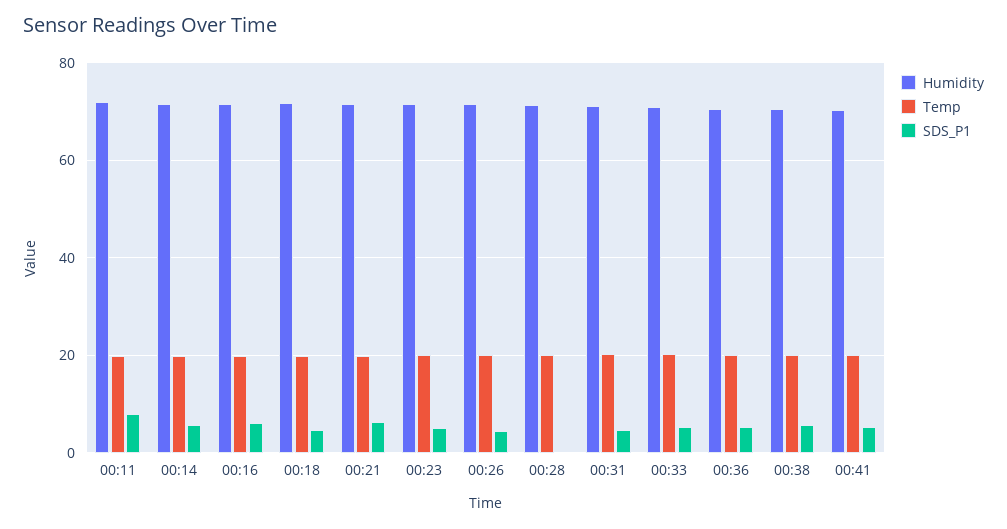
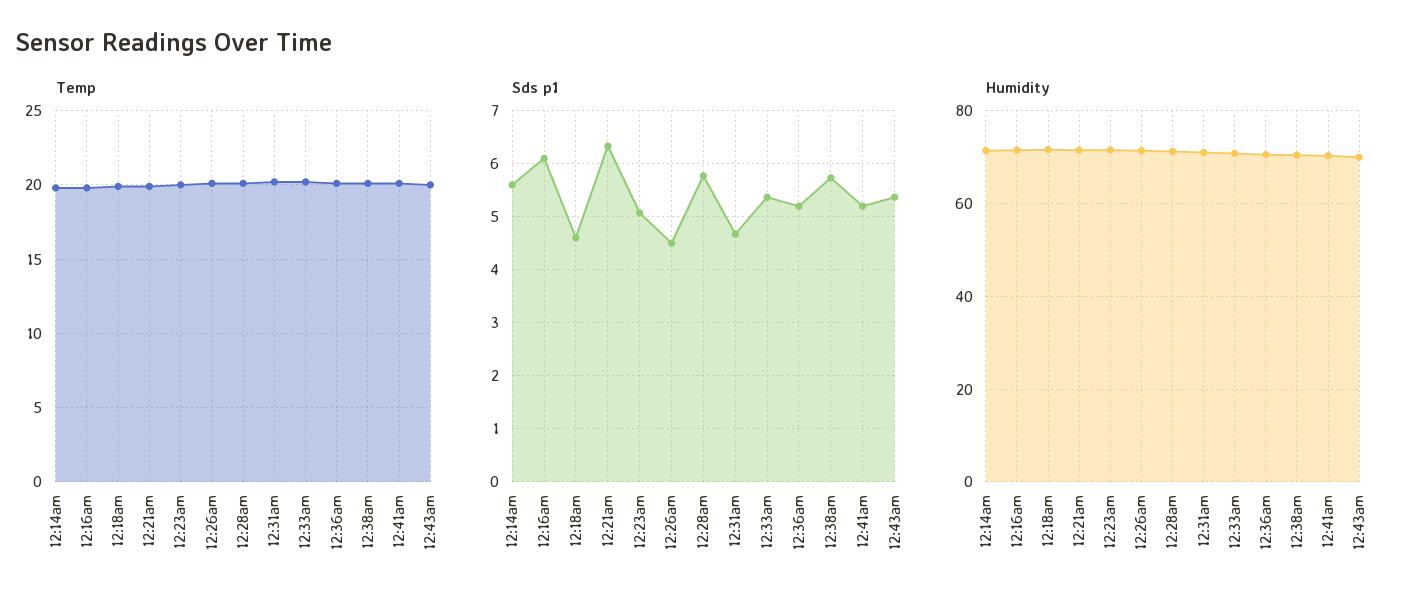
Humidity, 00:11: 72 -> none
Temp, 00:11: 20 -> none
SDS_P1, 00:11: 8 -> none
SDS_P1, 00:28: 0 -> 5.8
Temp, 12:43am: none -> 20
SDS_P1, 12:43am: none -> 5.4
Humidity, 12:43am: none -> 70

